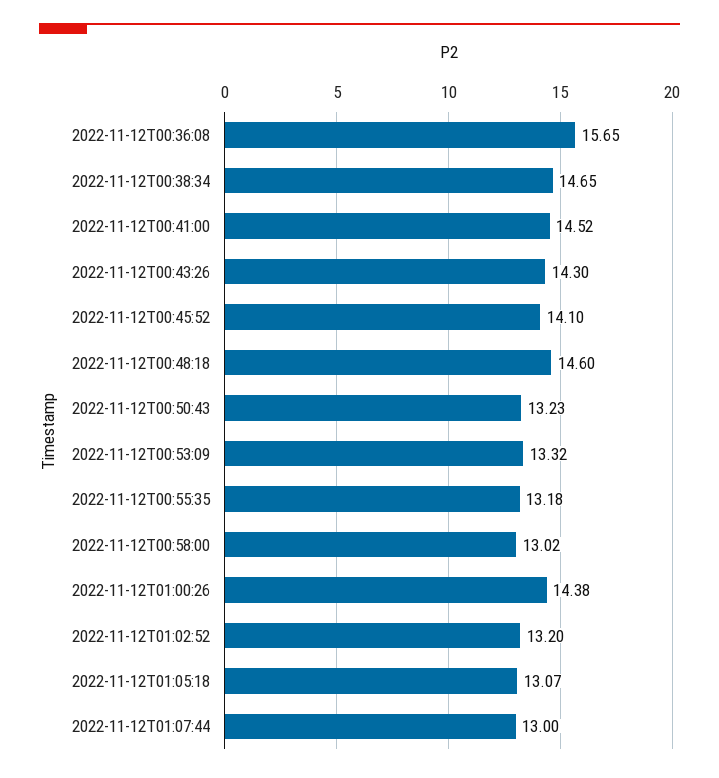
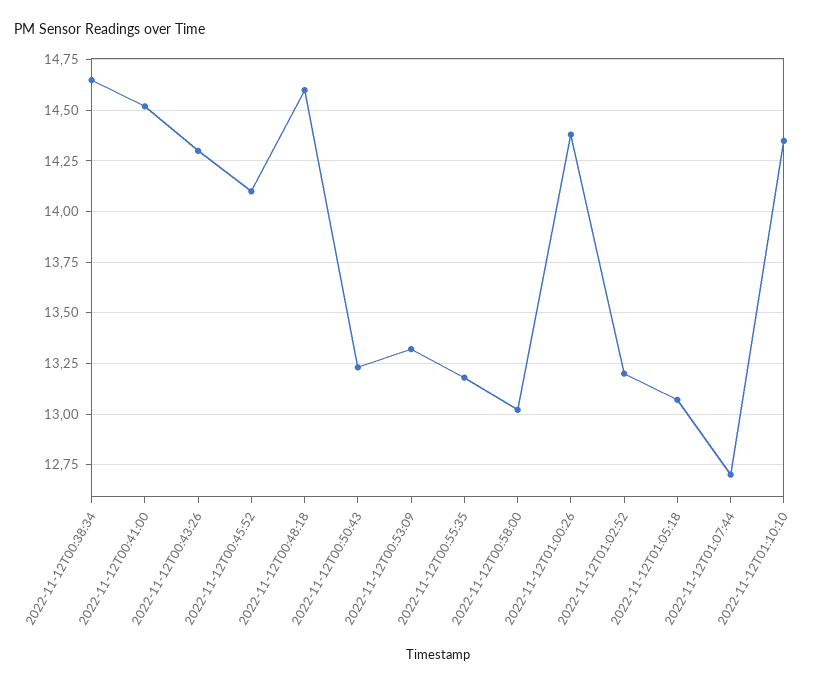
2022-11-12T00:36:08: 15.65 -> none
2022-11-12T01:07:44: 13 -> 12.7
2022-11-12T01:10:10: none -> 14.35

